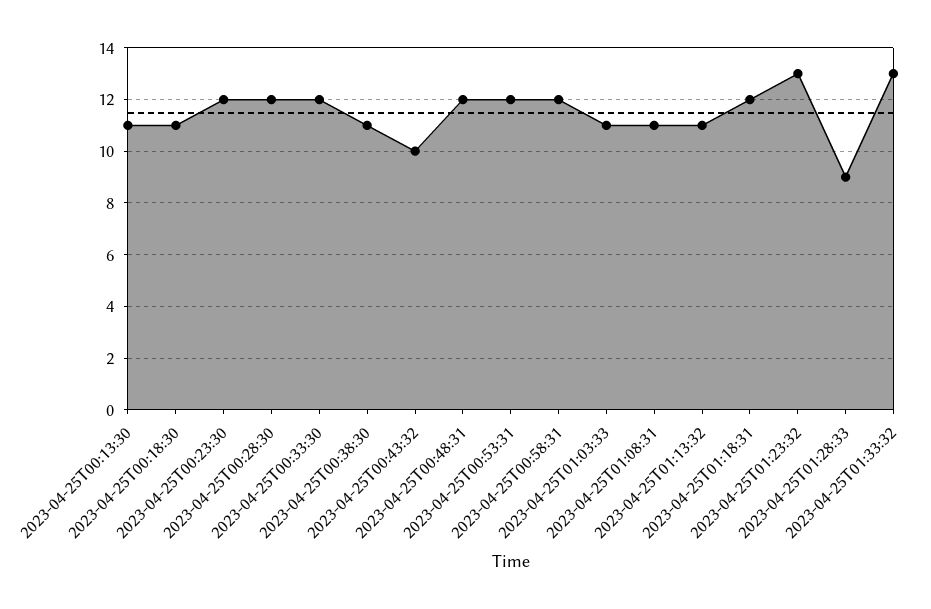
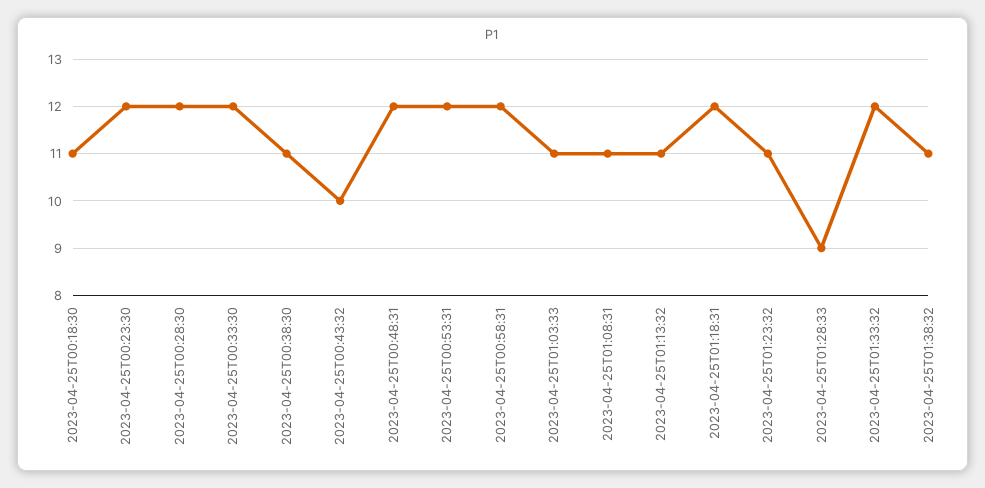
2023-04-25T00:13:30: 11 -> none
2023-04-25T01:23:32: 13 -> 11
2023-04-25T01:33:32: 13 -> 12
2023-04-25T01:38:32: none -> 11

